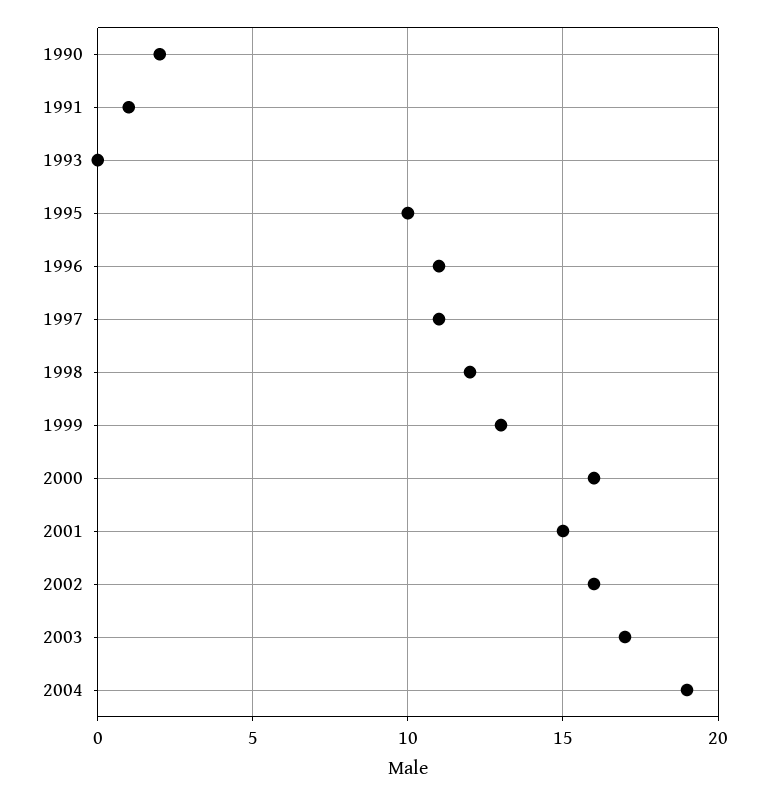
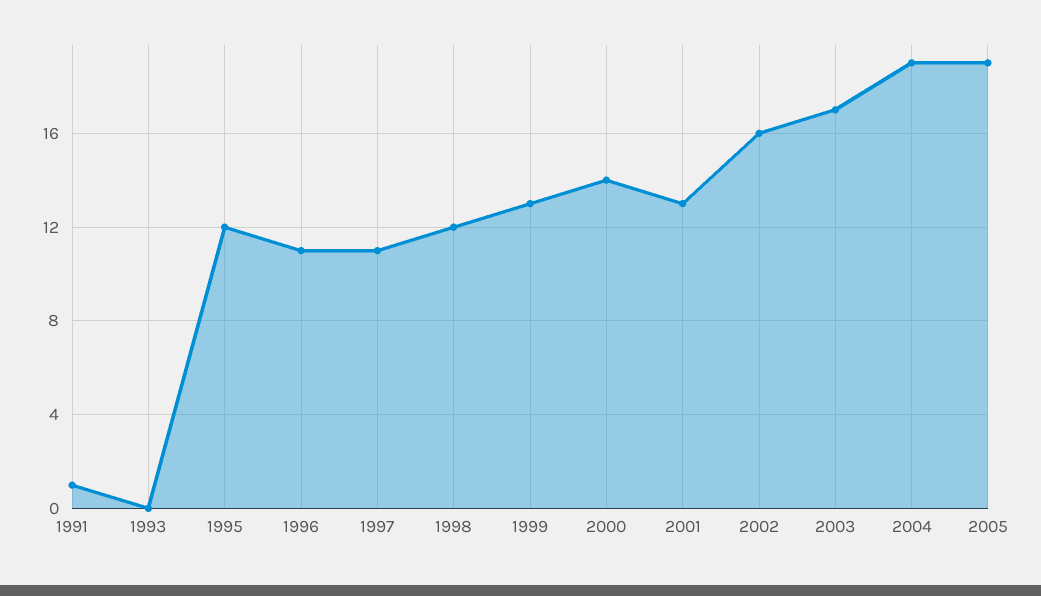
1990: 2 -> none
1995: 10 -> 12
2000: 16 -> 14
2001: 15 -> 13
2005: none -> 19

